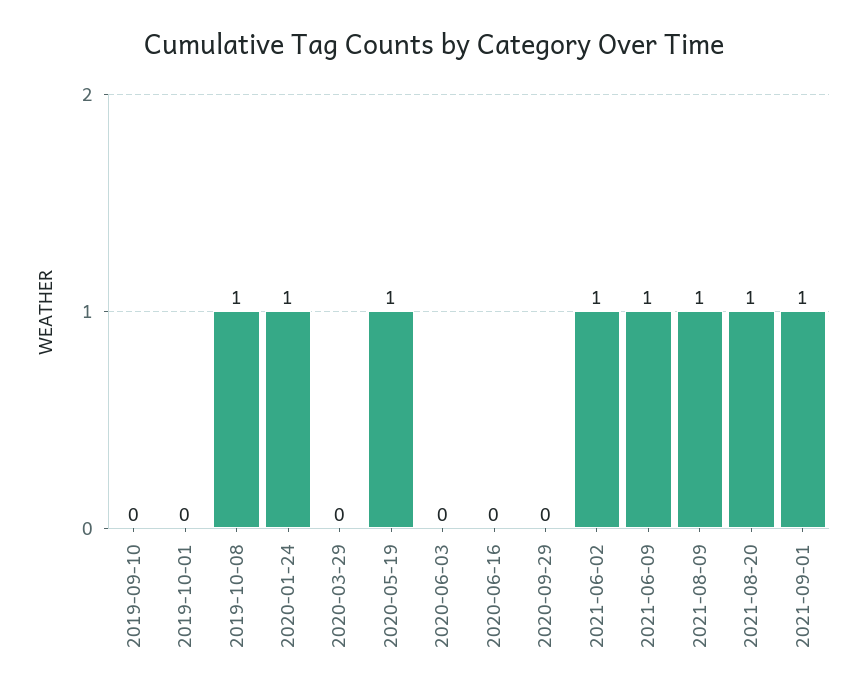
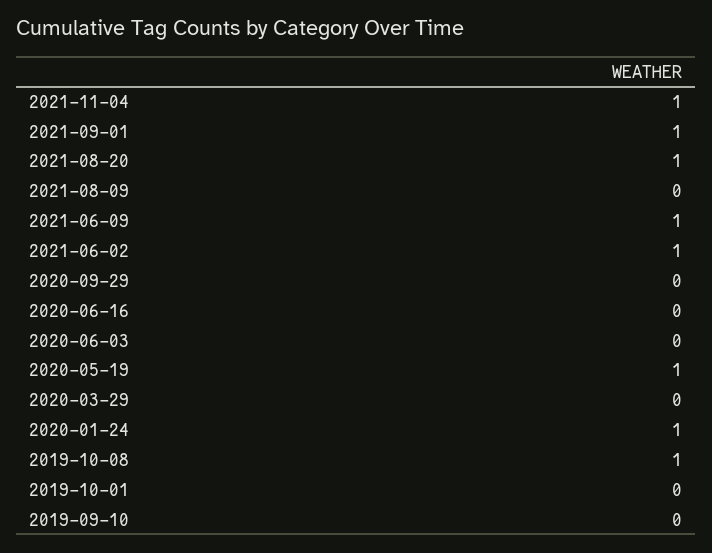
2021-08-09: 1 -> 0
2021-11-04: none -> 1

